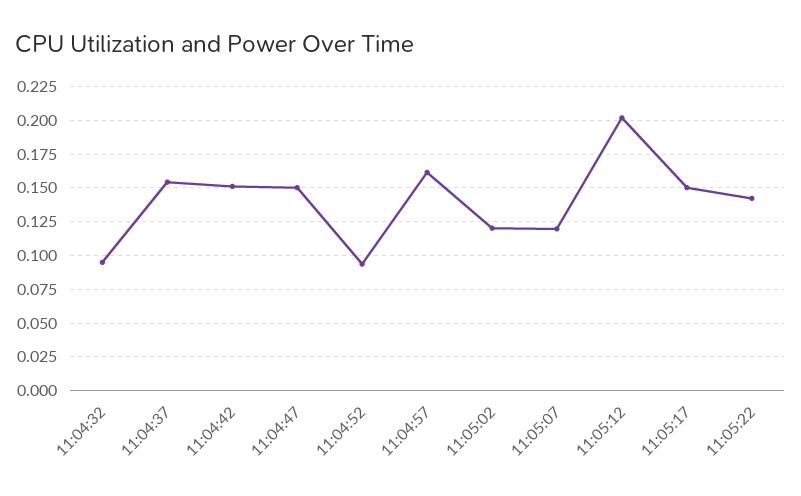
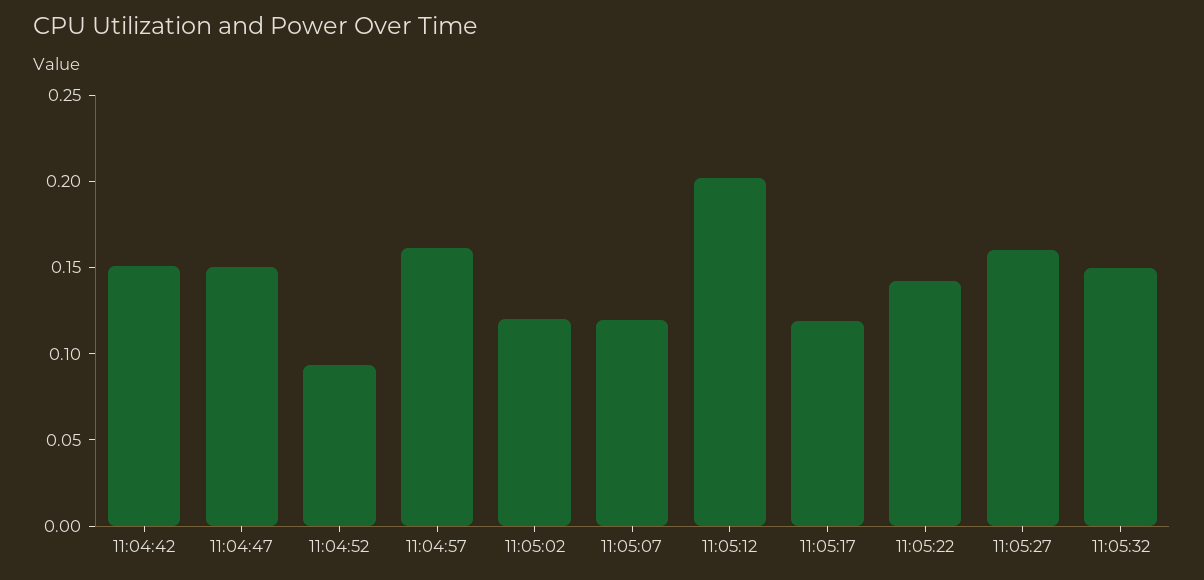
11:04:32: 0.095 -> none
11:04:37: 0.155 -> none
11:05:17: 0.15 -> 0.12
11:05:27: none -> 0.16
11:05:32: none -> 0.15

